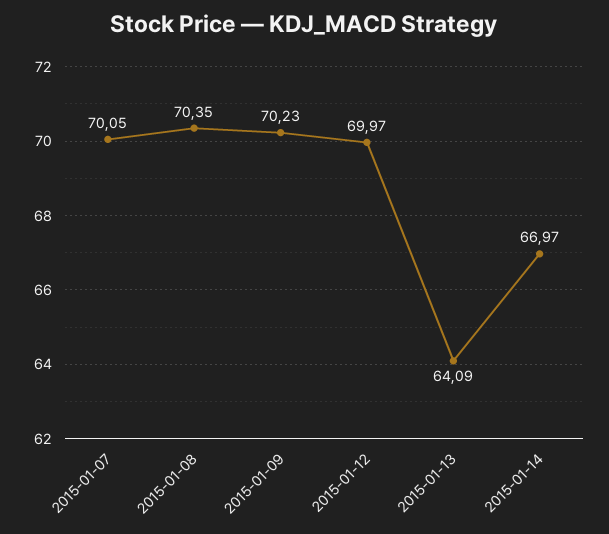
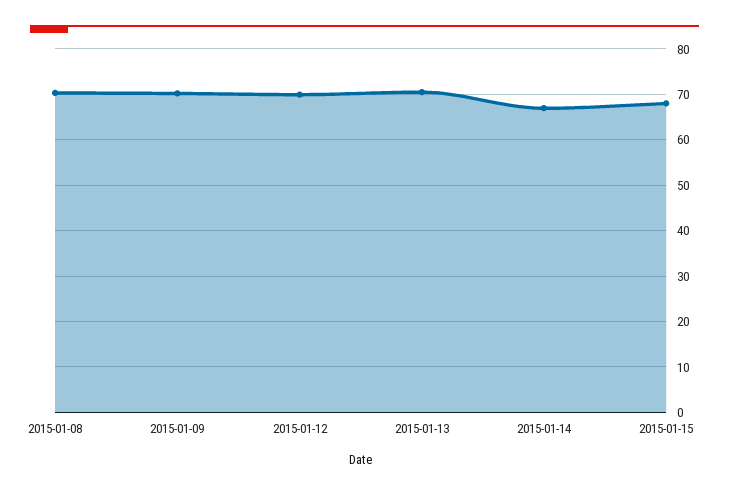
2015-01-07: 70.05 -> none
2015-01-13: 64.09 -> 70
2015-01-15: none -> 68

